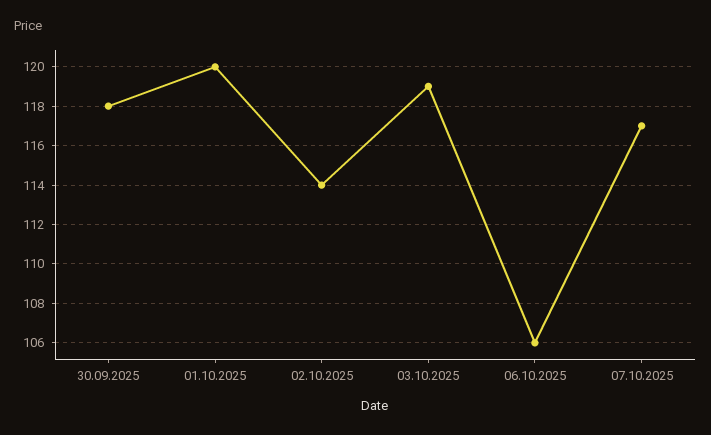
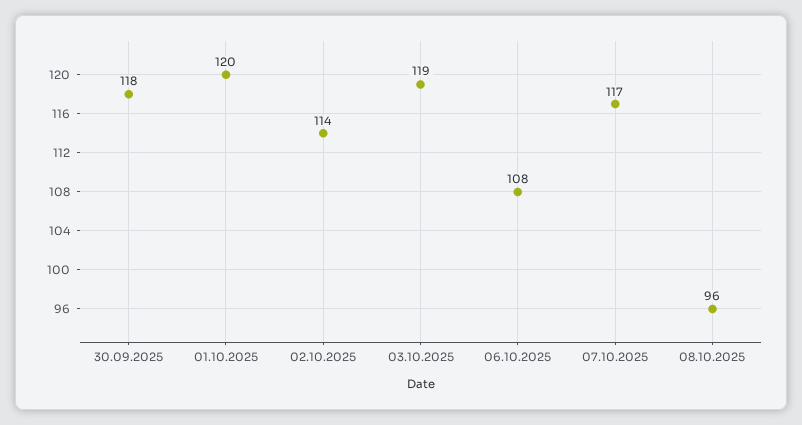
06.10.2025: 106 -> 108
08.10.2025: none -> 96

